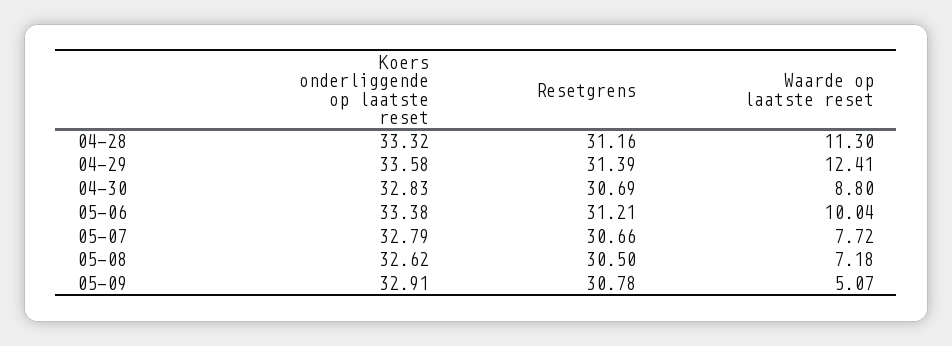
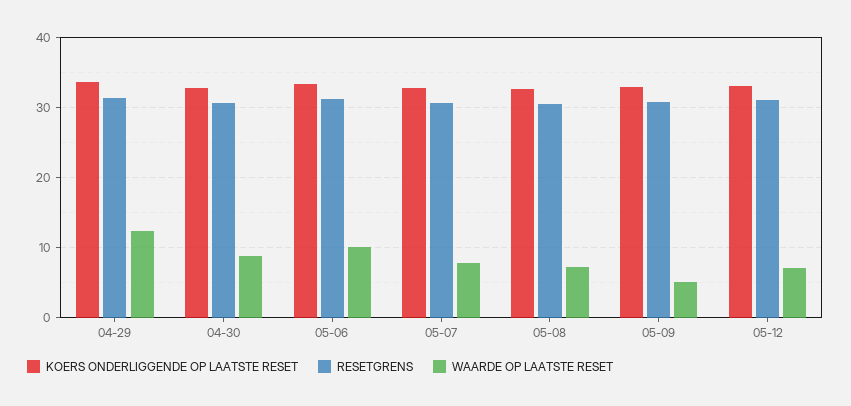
Koers onderliggende op laatste reset, 04-28: 33.32 -> none
Resetgrens, 04-28: 31.16 -> none
Waarde op laatste reset, 04-28: 11.3 -> none
Koers onderliggende op laatste reset, 05-12: none -> 33
Resetgrens, 05-12: none -> 31
Waarde op laatste reset, 05-12: none -> 7

